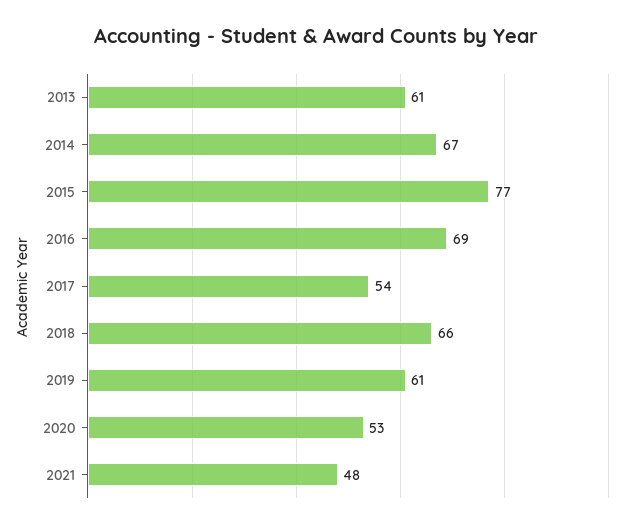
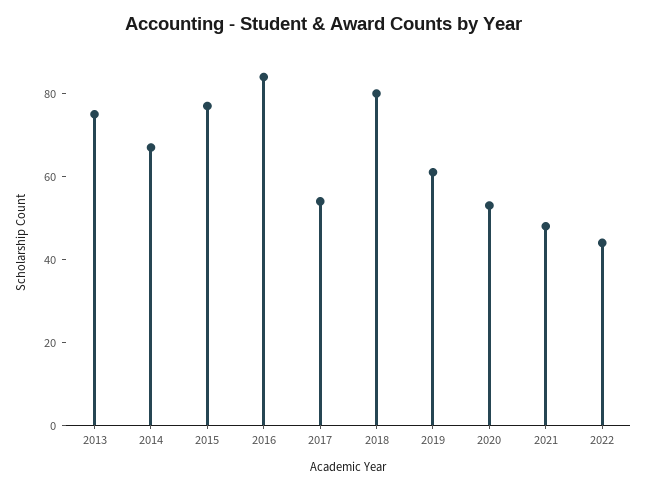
2013: 61 -> 75
2016: 69 -> 85
2018: 66 -> 80
2022: none -> 45

